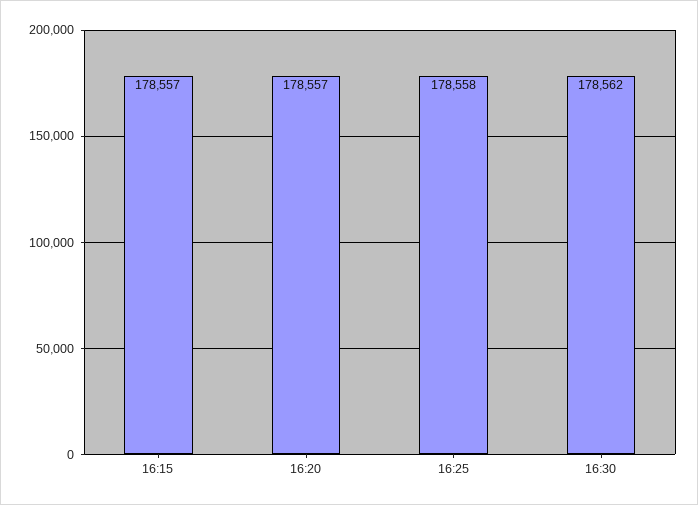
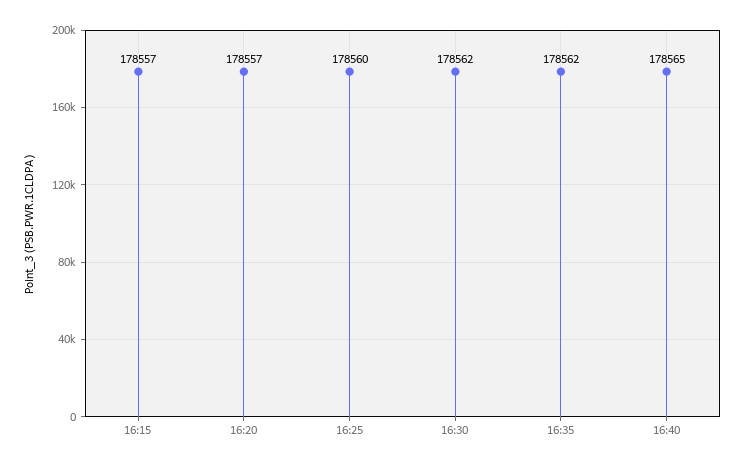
16:25: 178558 -> 178560
16:35: none -> 178562
16:40: none -> 178565

